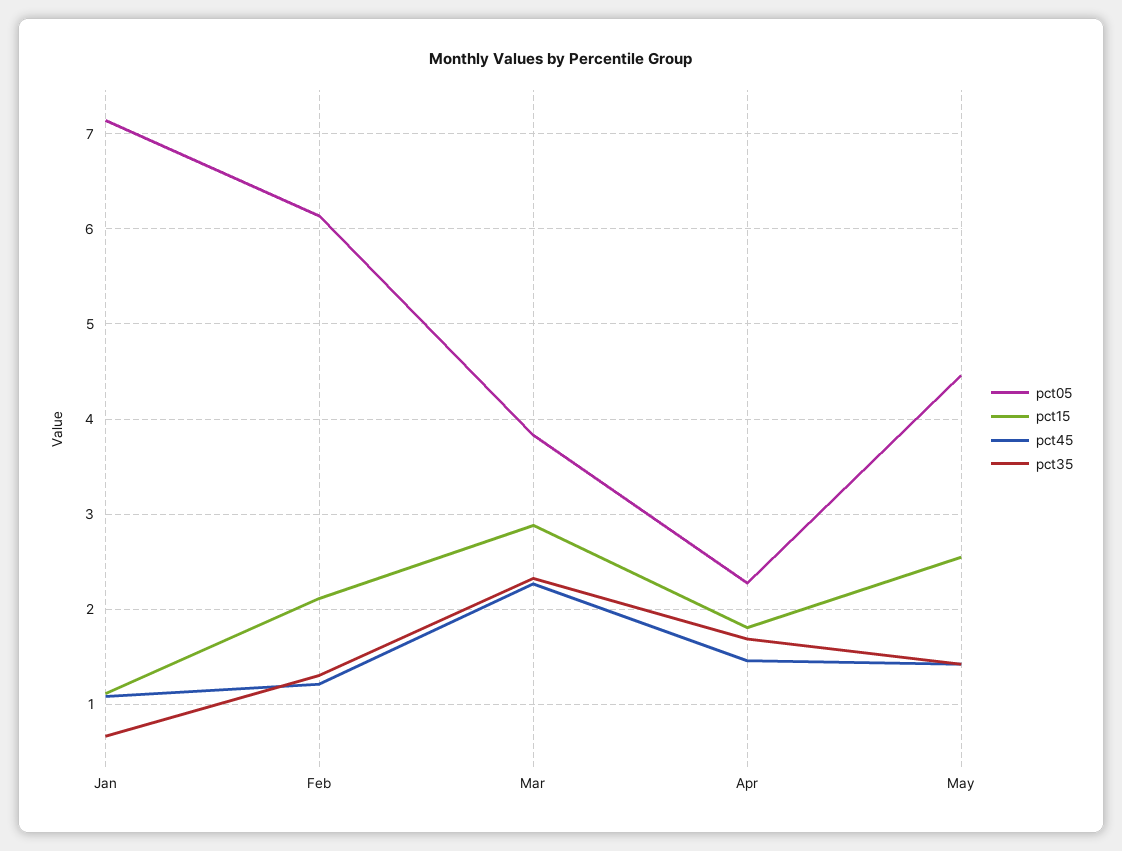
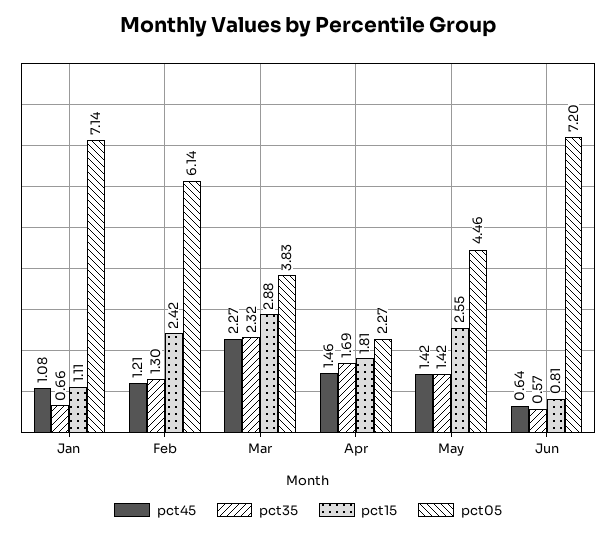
pct15, Feb: 2.1 -> 2.42
pct45, Jun: none -> 0.64
pct35, Jun: none -> 0.57
pct15, Jun: none -> 0.81
pct05, Jun: none -> 7.2

